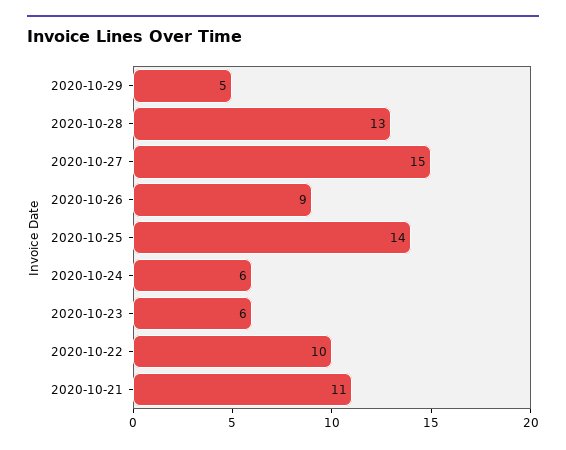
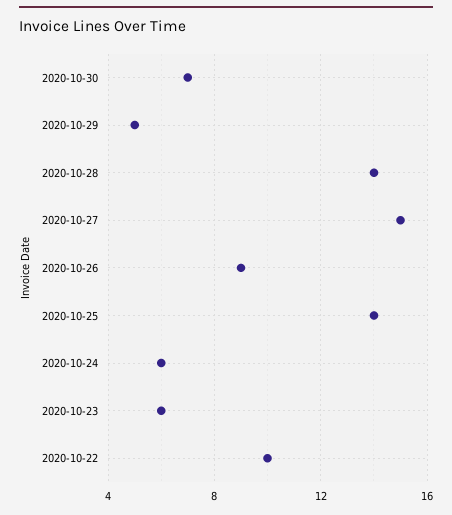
2020-10-28: 13 -> 14
2020-10-21: 11 -> none
2020-10-30: none -> 7

